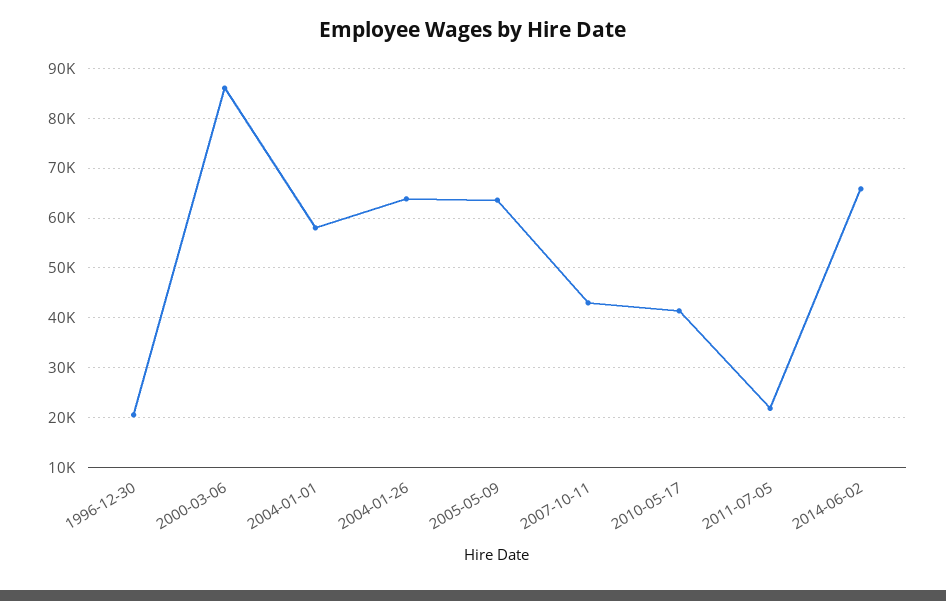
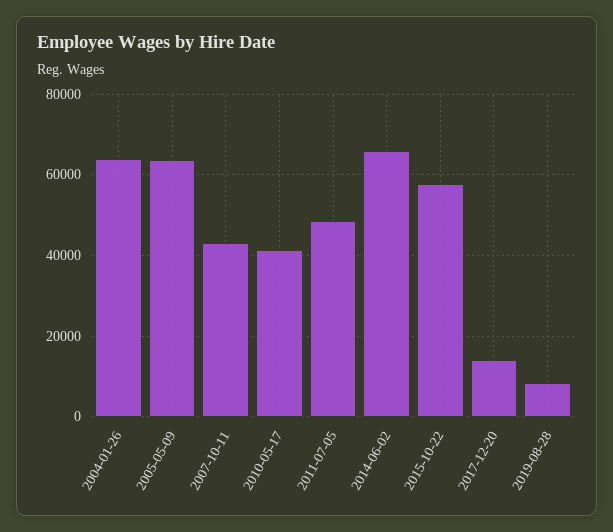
1996-12-30: 20000 -> none
2000-03-06: 86000 -> none
2004-01-01: 58000 -> none
2011-07-05: 22000 -> 48000
2015-10-22: none -> 58000
2017-12-20: none -> 14000
2019-08-28: none -> 8000

